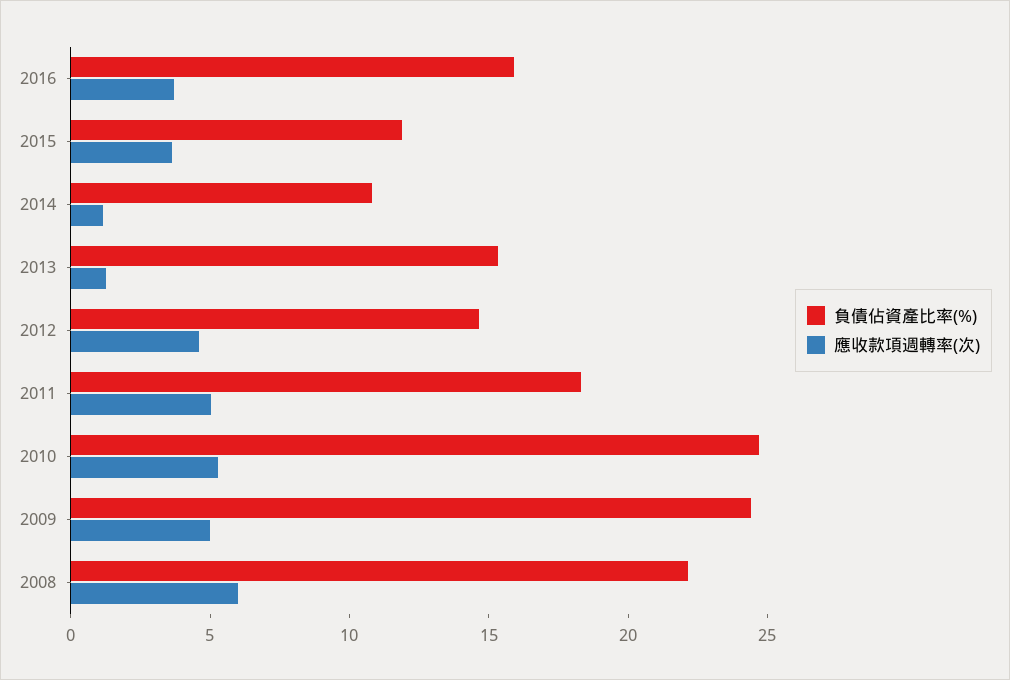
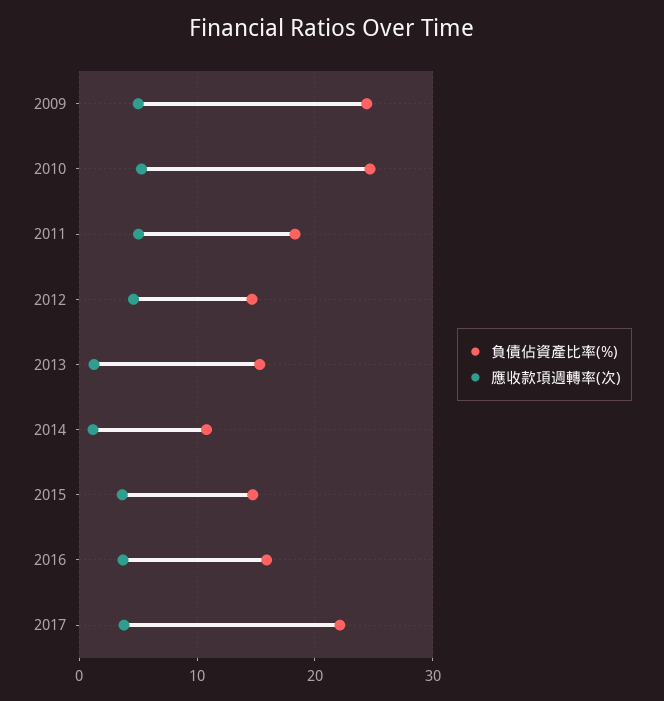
負債佔資產比率(%), 2015: 12 -> 15
負債佔資產比率(%), 2008: 22 -> none
應收款項週轉率(次), 2008: 6 -> none
負債佔資產比率(%), 2017: none -> 22
應收款項週轉率(次), 2017: none -> 4

